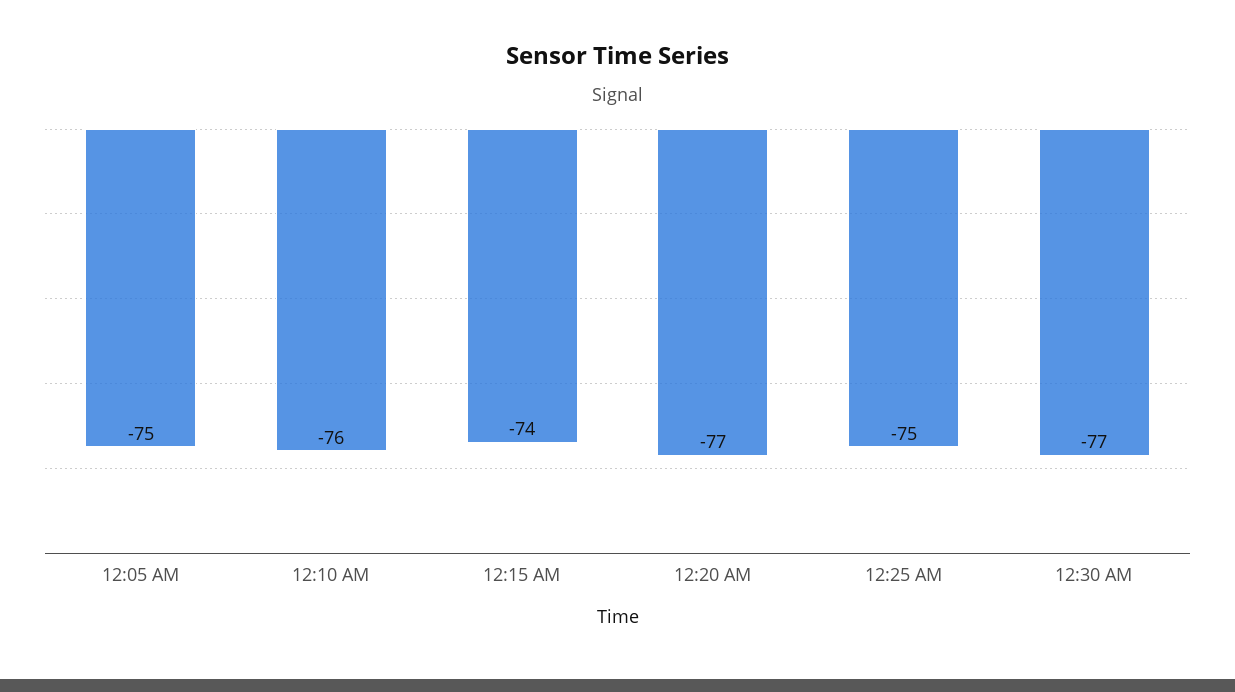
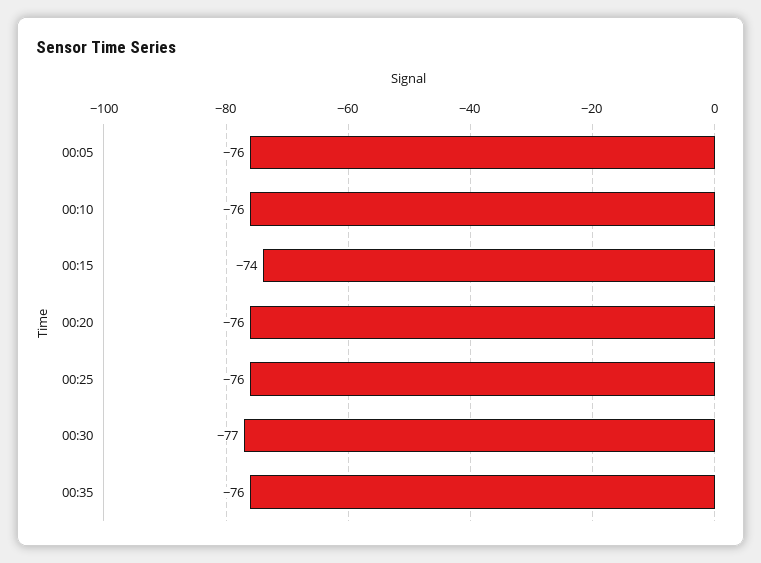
12:05 AM: -75 -> -76
12:20 AM: -77 -> -76
12:25 AM: -75 -> -76
00:35: none -> -76

